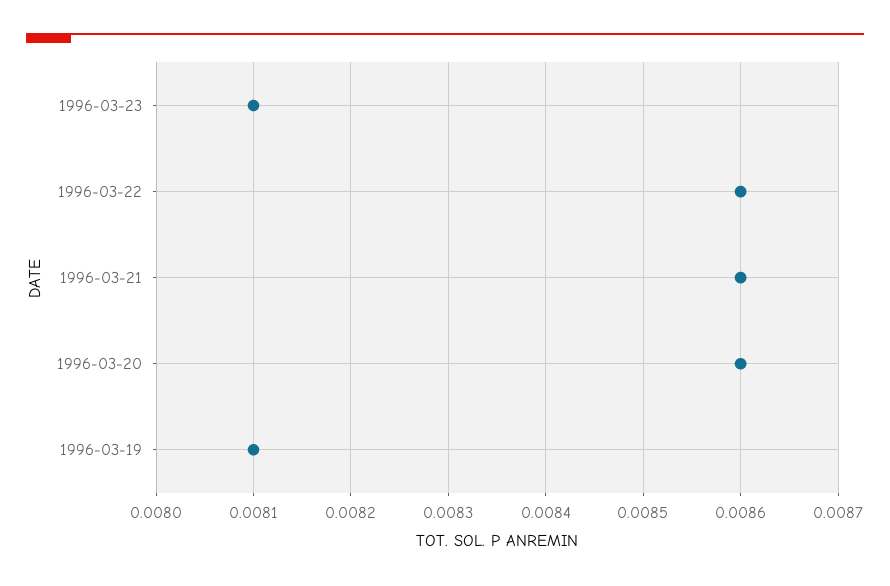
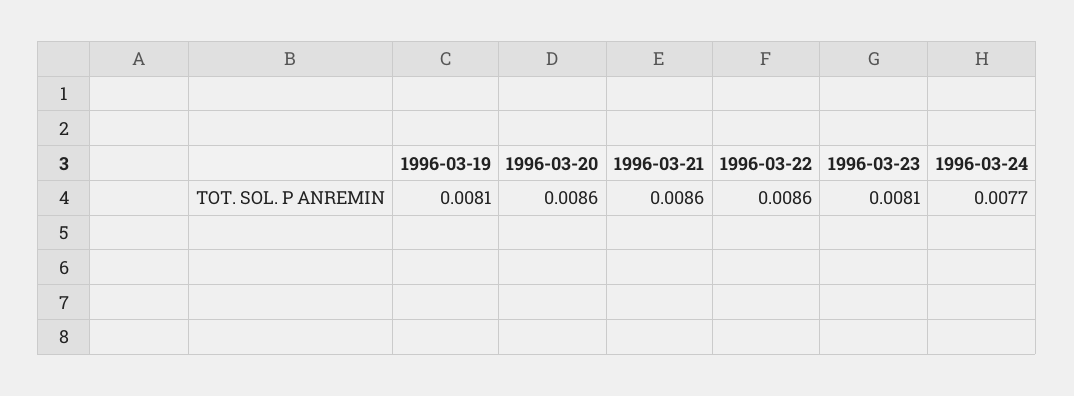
1996-03-24: none -> 0.0077

